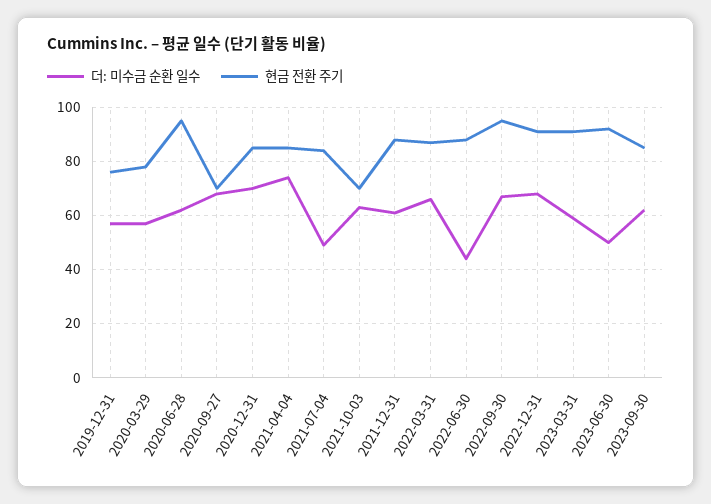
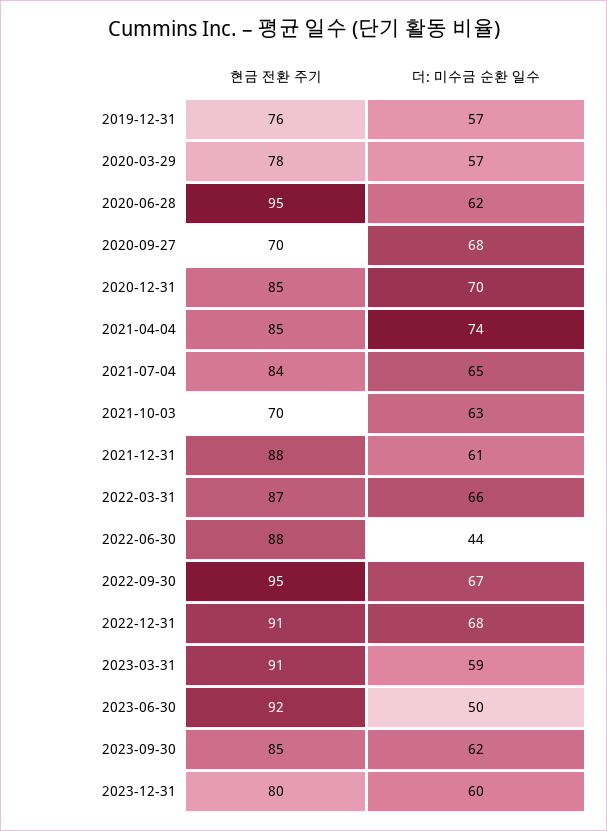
더: 미수금 순환 일수, 2021-07-04: 50 -> 65
현금 전환 주기, 2023-12-31: none -> 80
더: 미수금 순환 일수, 2023-12-31: none -> 60

